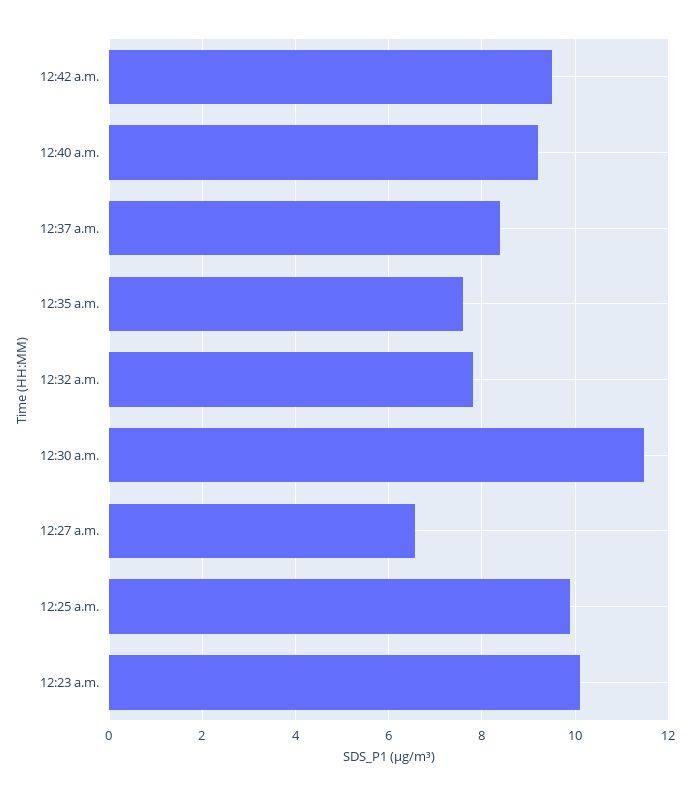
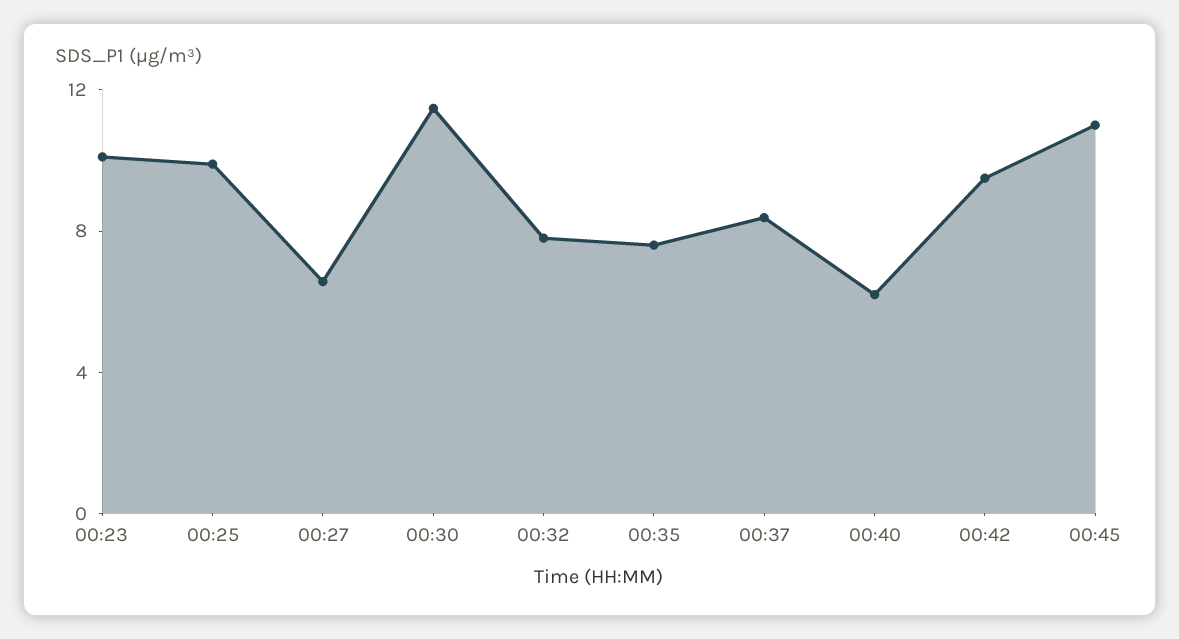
12:40 a.m.: 9.2 -> 6
00:45: none -> 11

